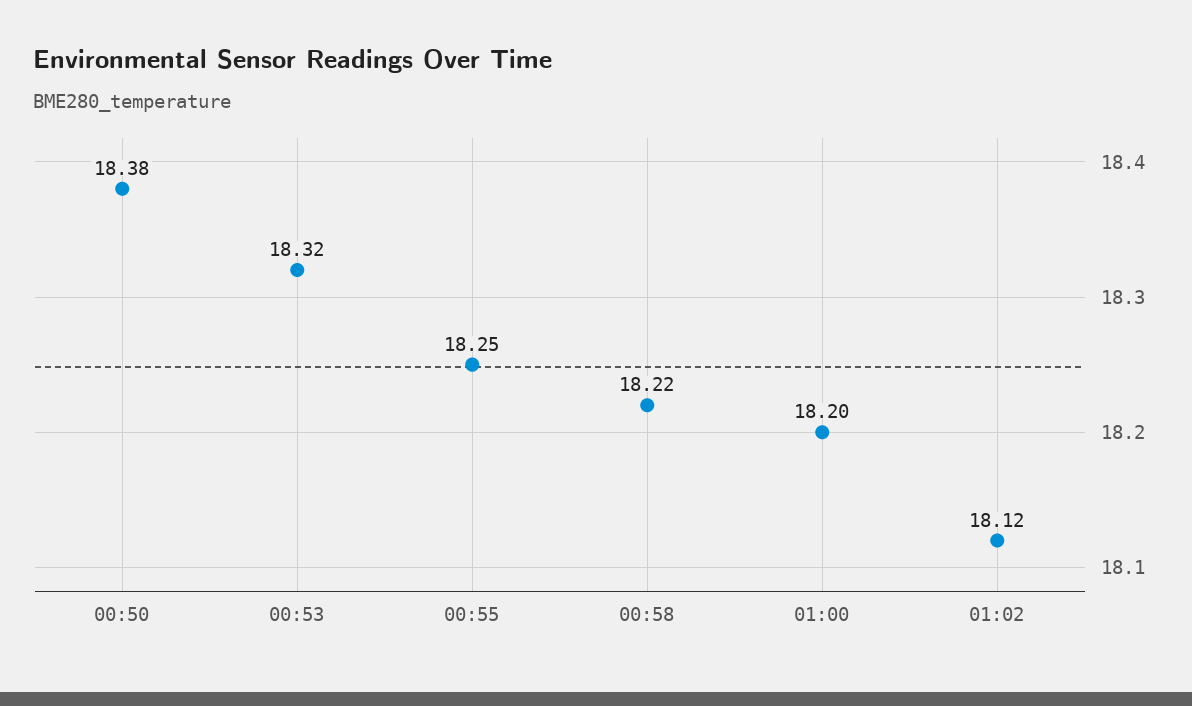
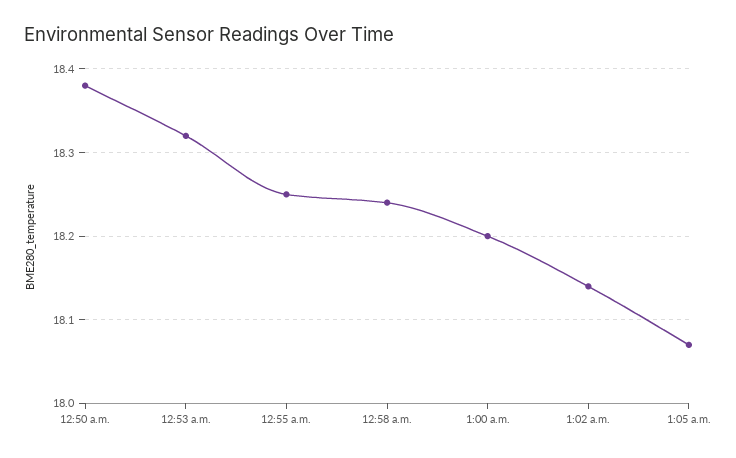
00:58: 18.22 -> 18.24
01:02: 18.12 -> 18.14
1:05 a.m.: none -> 18.07

